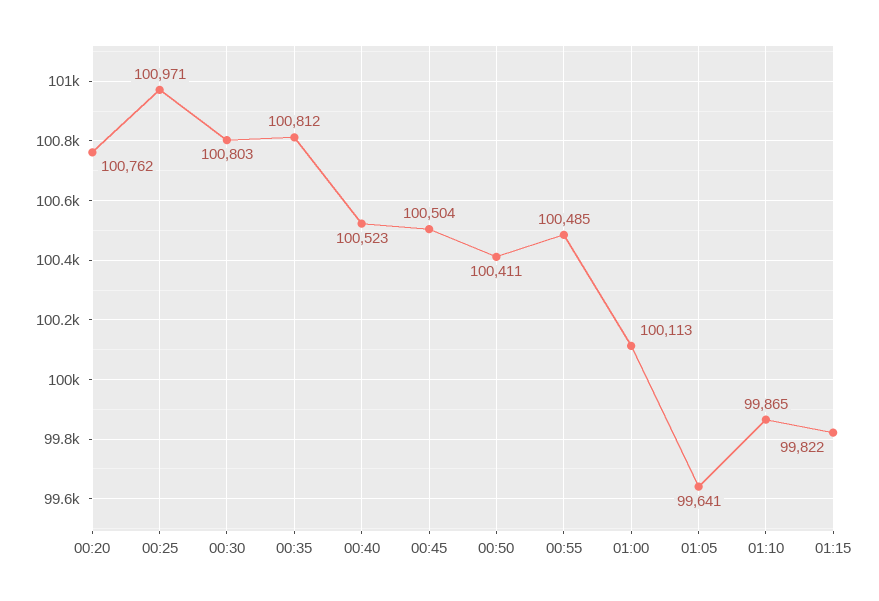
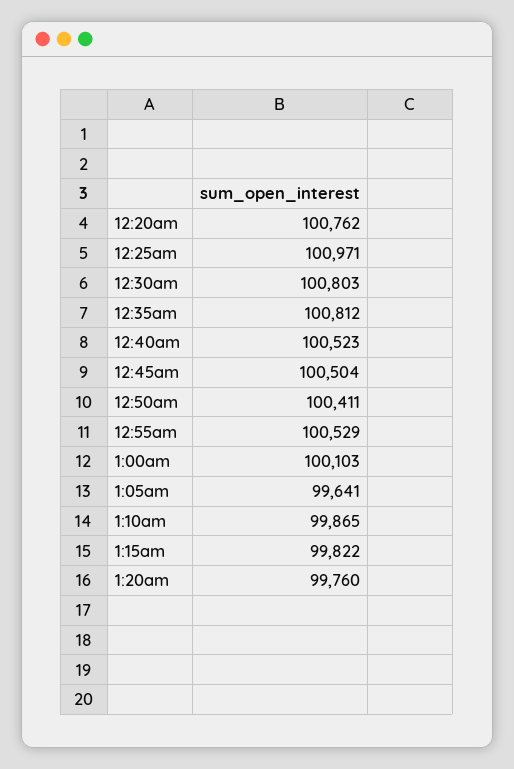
00:55: 100485 -> 100529
01:00: 100113 -> 100103
1:20am: none -> 99760

